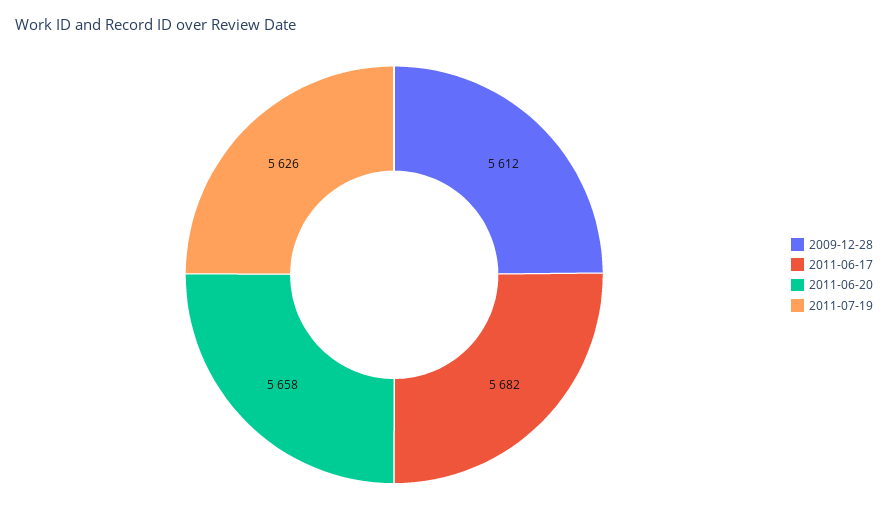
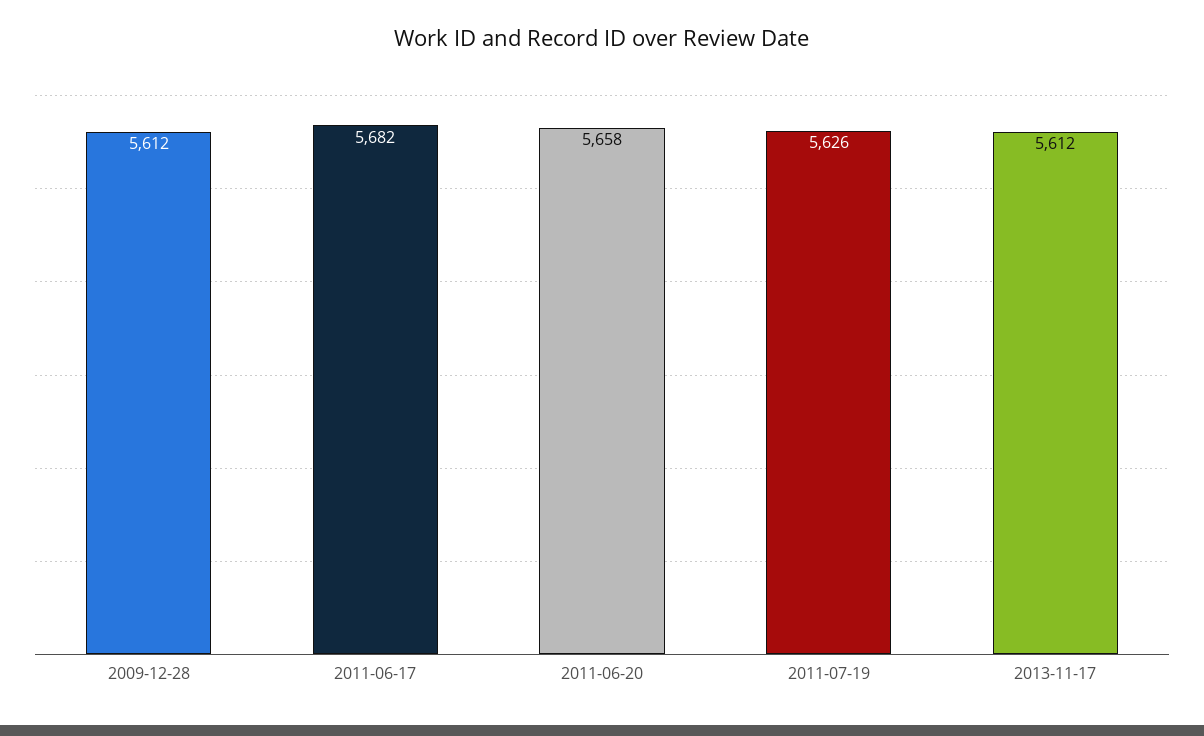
2013-11-17: none -> 5612

